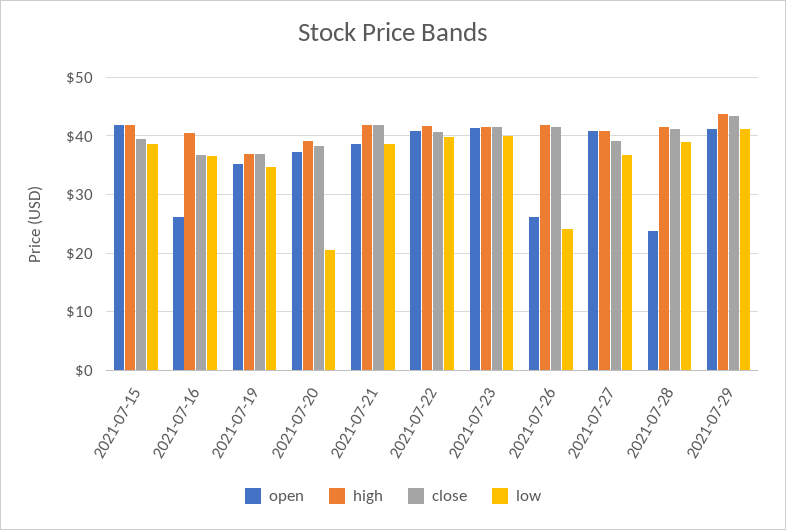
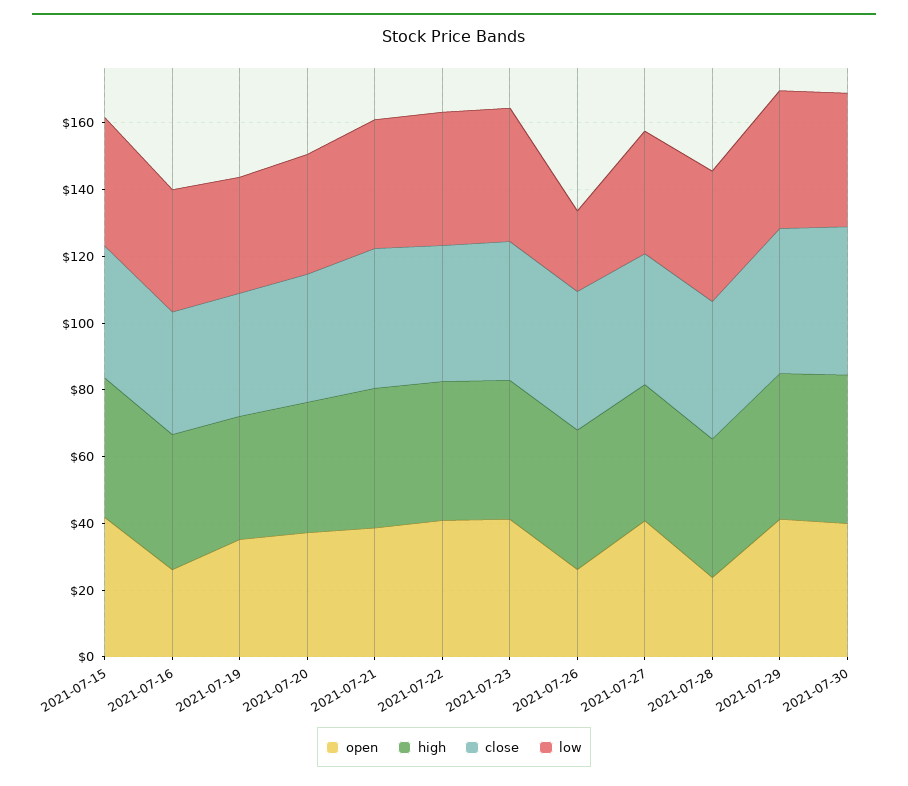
low, 2021-07-20: 20 -> 35
open, 2021-07-30: none -> 40
high, 2021-07-30: none -> 45
close, 2021-07-30: none -> 45
low, 2021-07-30: none -> 40

